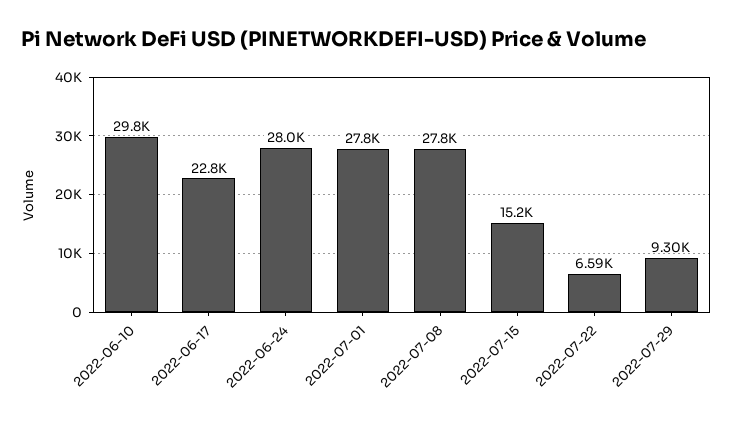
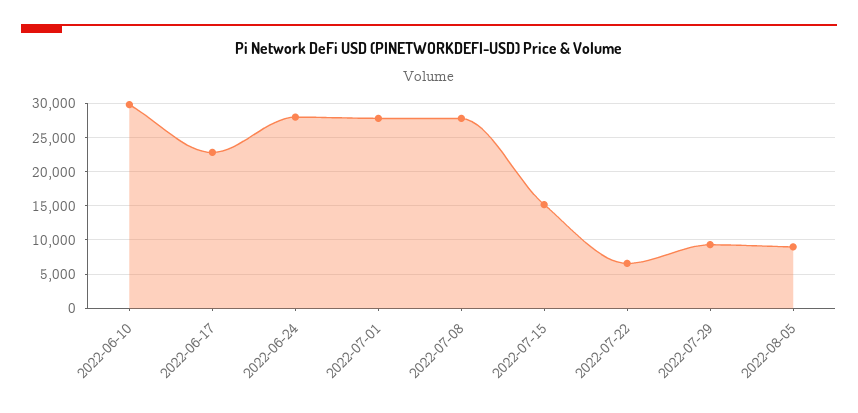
2022-08-05: none -> 9000

